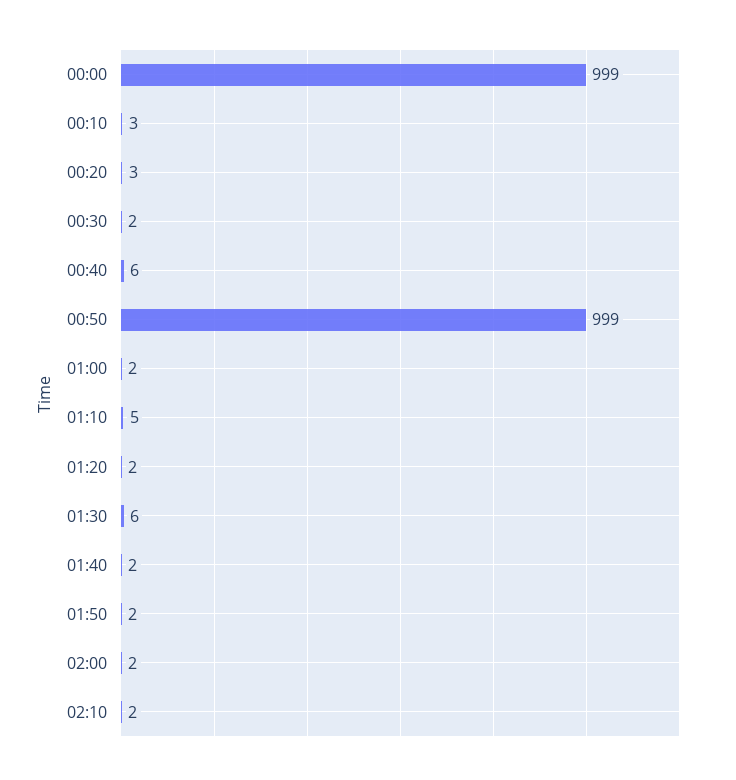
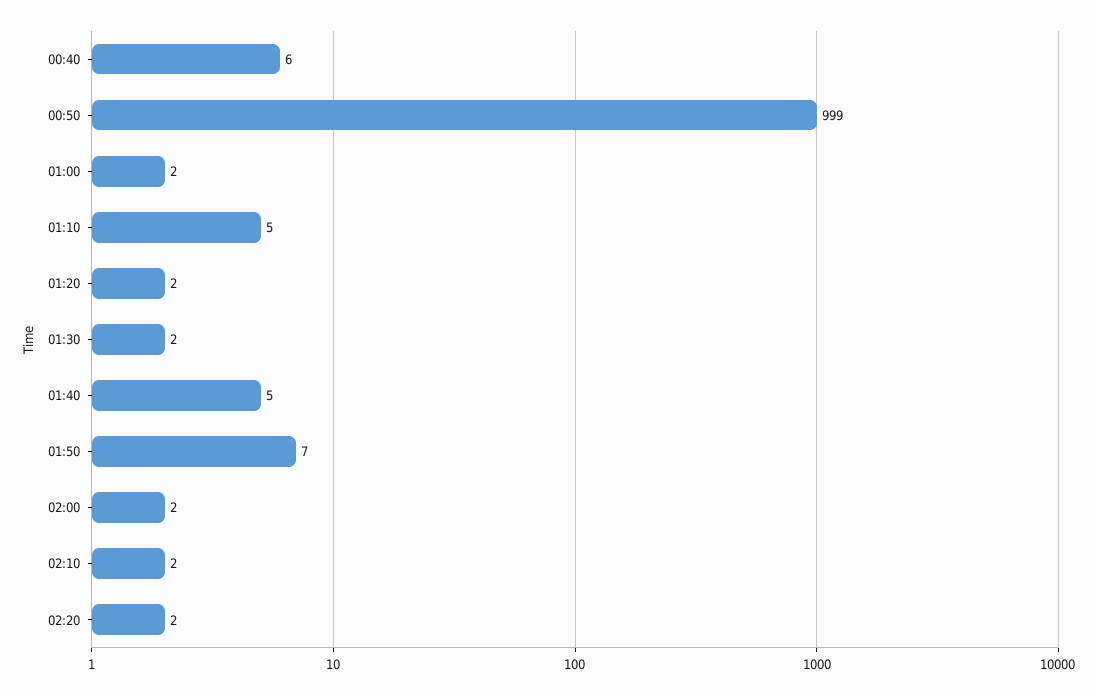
00:00: 999 -> none
00:10: 3 -> none
00:20: 3 -> none
00:30: 2 -> none
01:30: 6 -> 2
01:40: 2 -> 5
01:50: 2 -> 7
02:20: none -> 2

